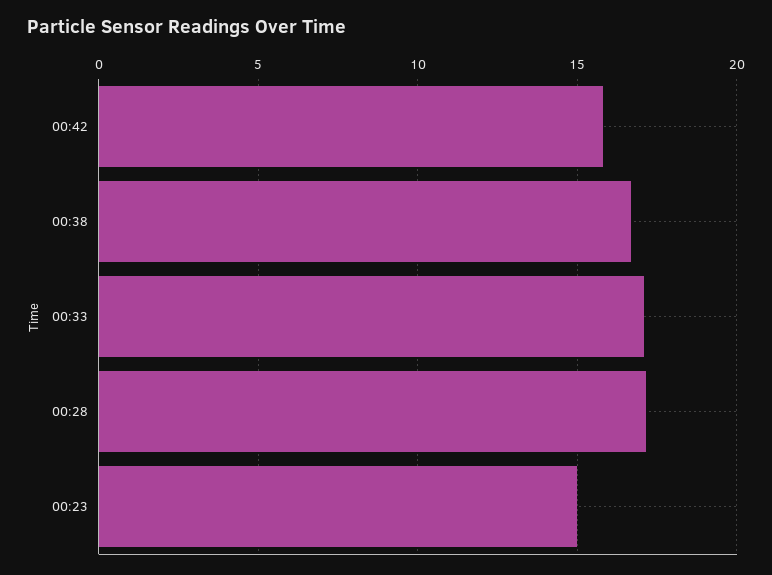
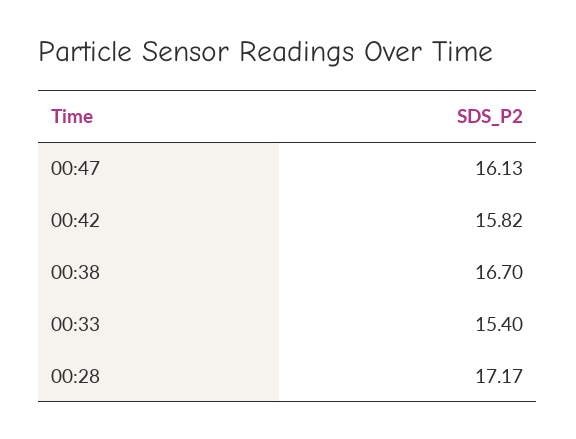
00:33: 17 -> 15.4
00:23: 15 -> none
00:47: none -> 16.13

